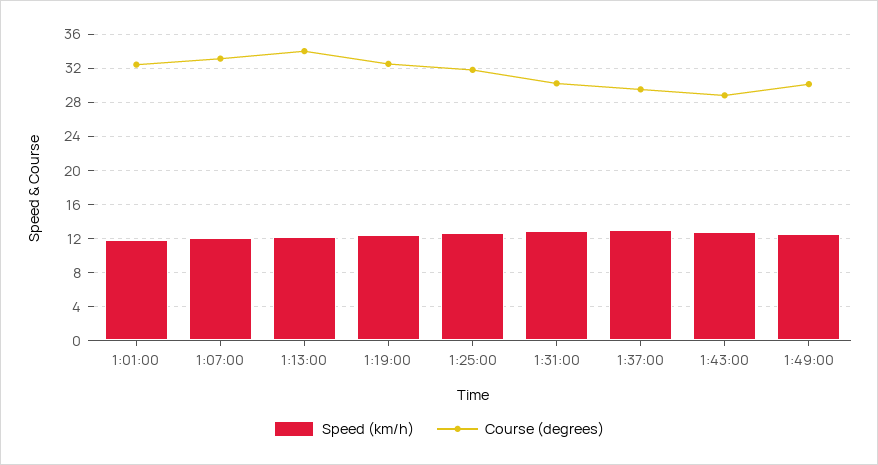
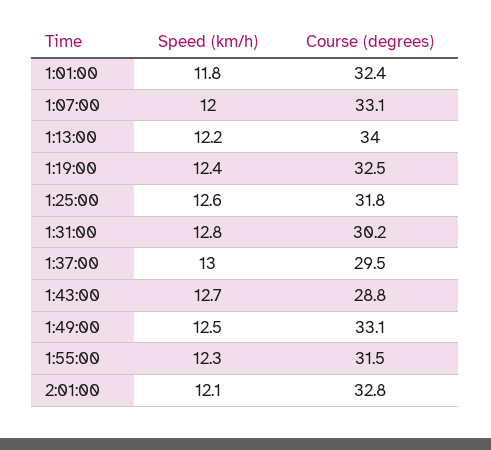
Course (degrees), 1:49:00: 30 -> 33.1
Speed (km/h), 1:55:00: none -> 12.3
Course (degrees), 1:55:00: none -> 31.5
Speed (km/h), 2:01:00: none -> 12.1
Course (degrees), 2:01:00: none -> 32.8

